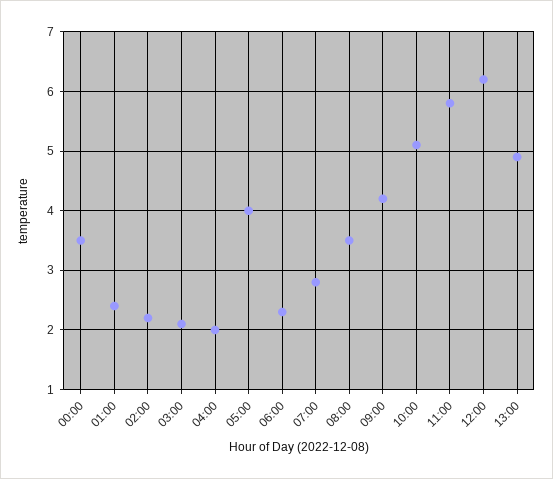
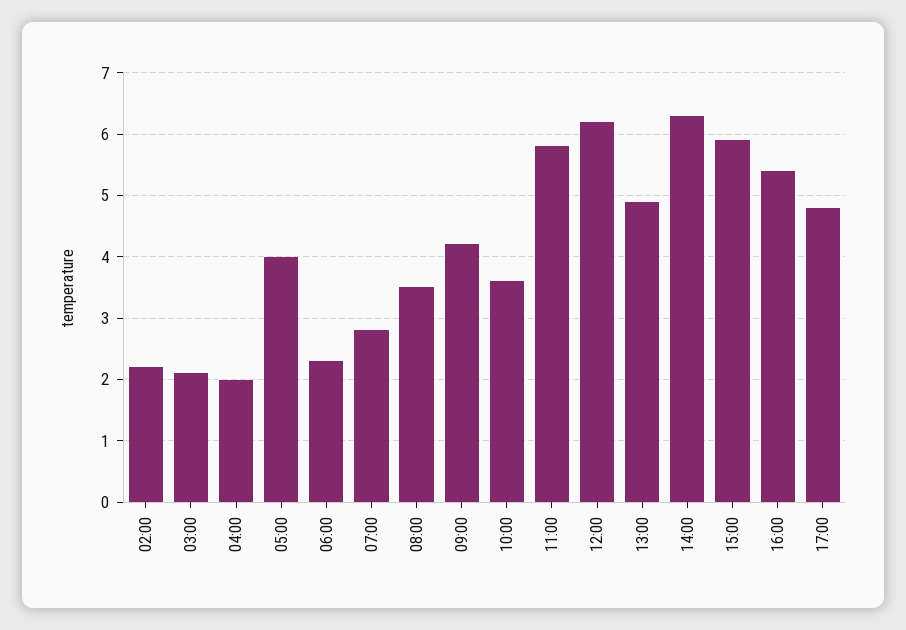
00:00: 3.5 -> none
01:00: 2.5 -> none
10:00: 5 -> 3.6
14:00: none -> 6.3
15:00: none -> 5.9
16:00: none -> 5.4
17:00: none -> 4.8

